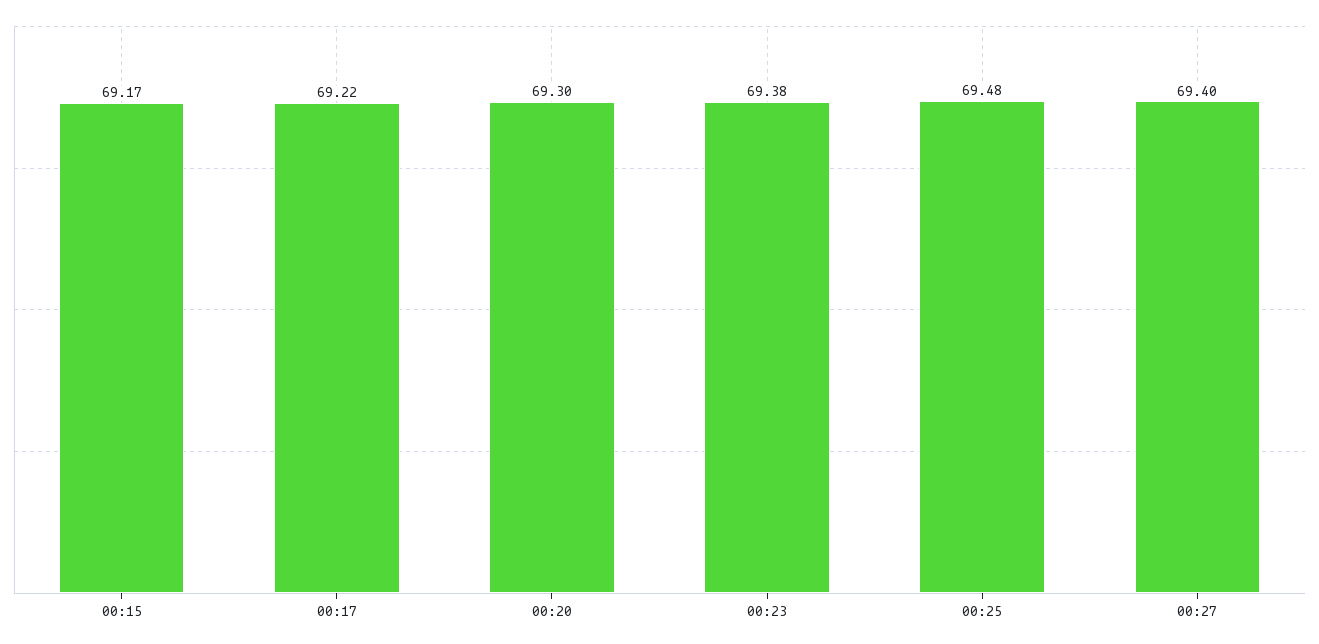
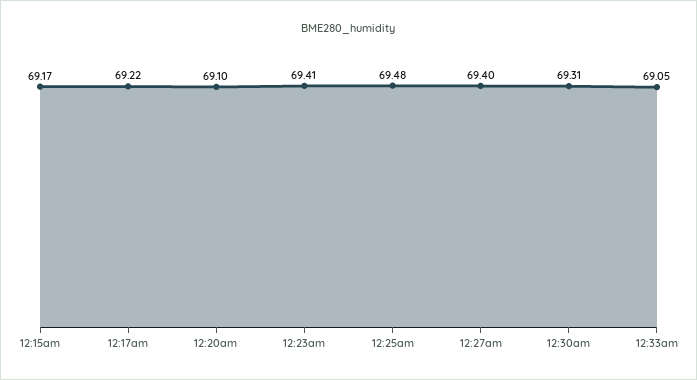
00:20: 69.3 -> 69.1
00:23: 69.38 -> 69.41
12:30am: none -> 69.31
12:33am: none -> 69.05

